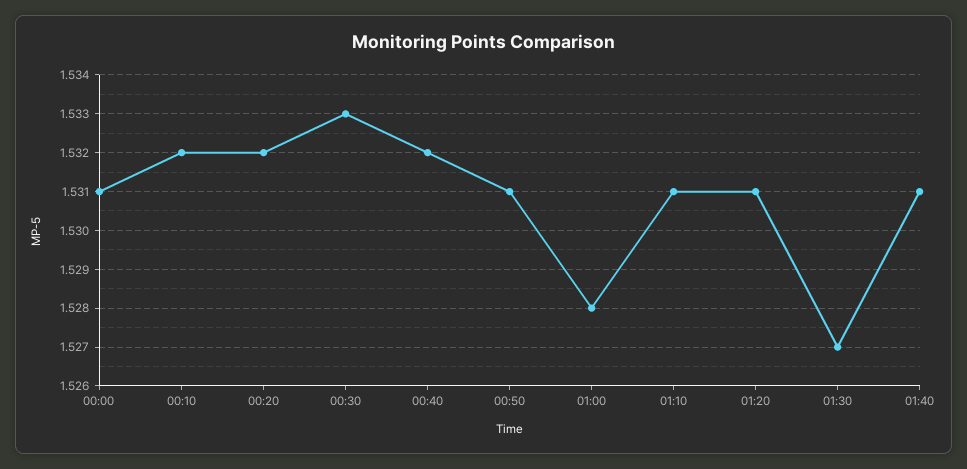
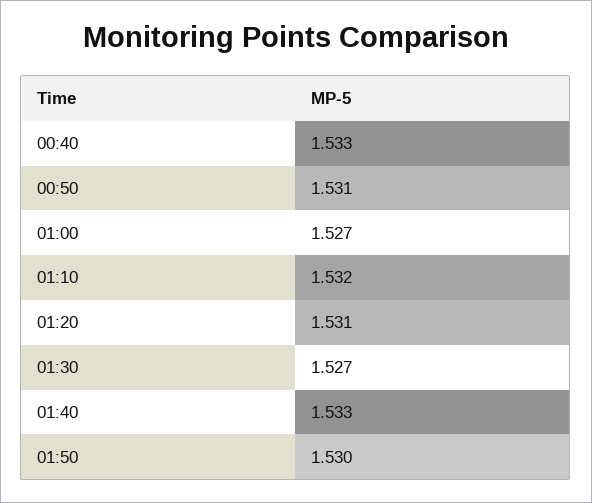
00:00: 1.531 -> none
00:10: 1.532 -> none
00:20: 1.532 -> none
00:30: 1.533 -> none
00:40: 1.532 -> 1.533
01:00: 1.528 -> 1.527
01:10: 1.531 -> 1.532
01:40: 1.531 -> 1.533
01:50: none -> 1.53

